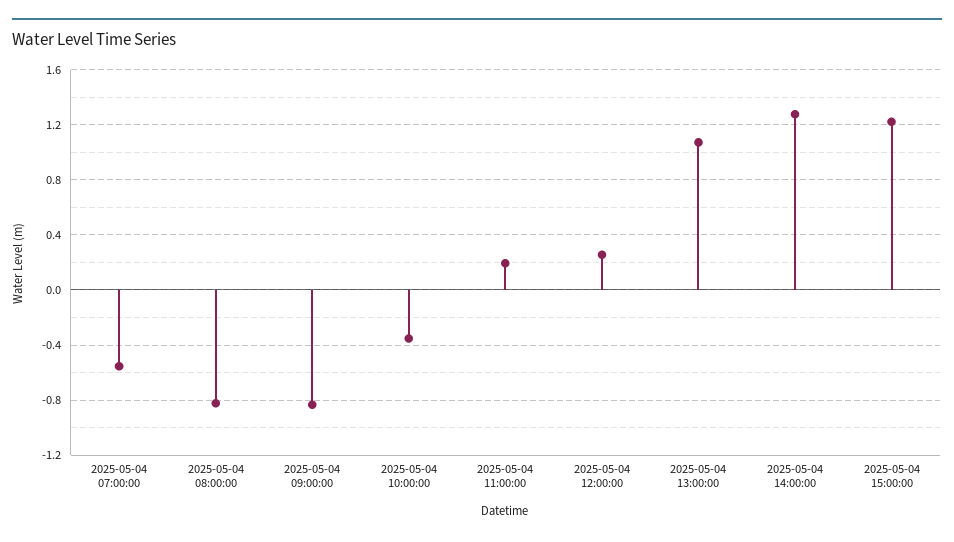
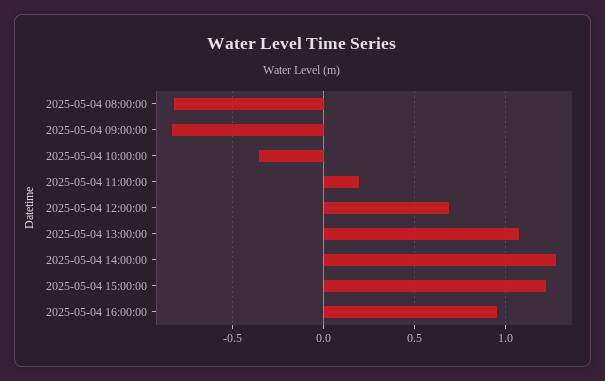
2025-05-04 07:00:00: -0.55 -> none
2025-05-04 12:00:00: 0.25 -> 0.7
2025-05-04 16:00:00: none -> 0.95

